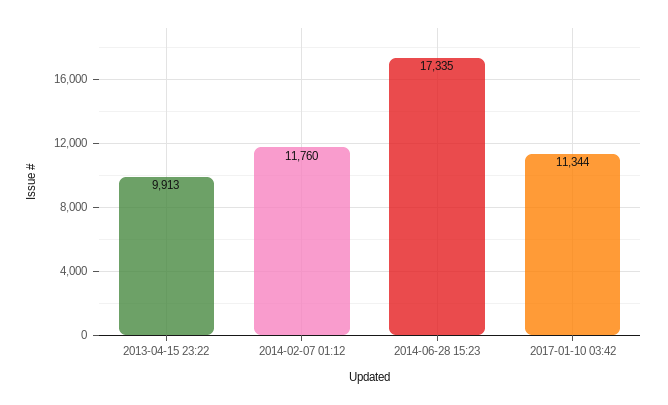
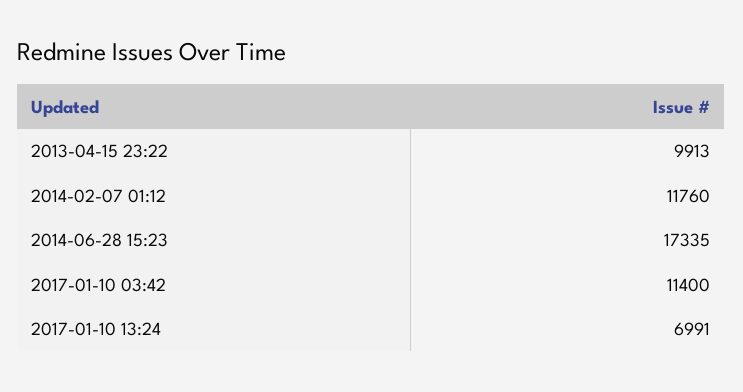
2017-01-10 03:42: 11344 -> 11400
2017-01-10 13:24: none -> 6991

